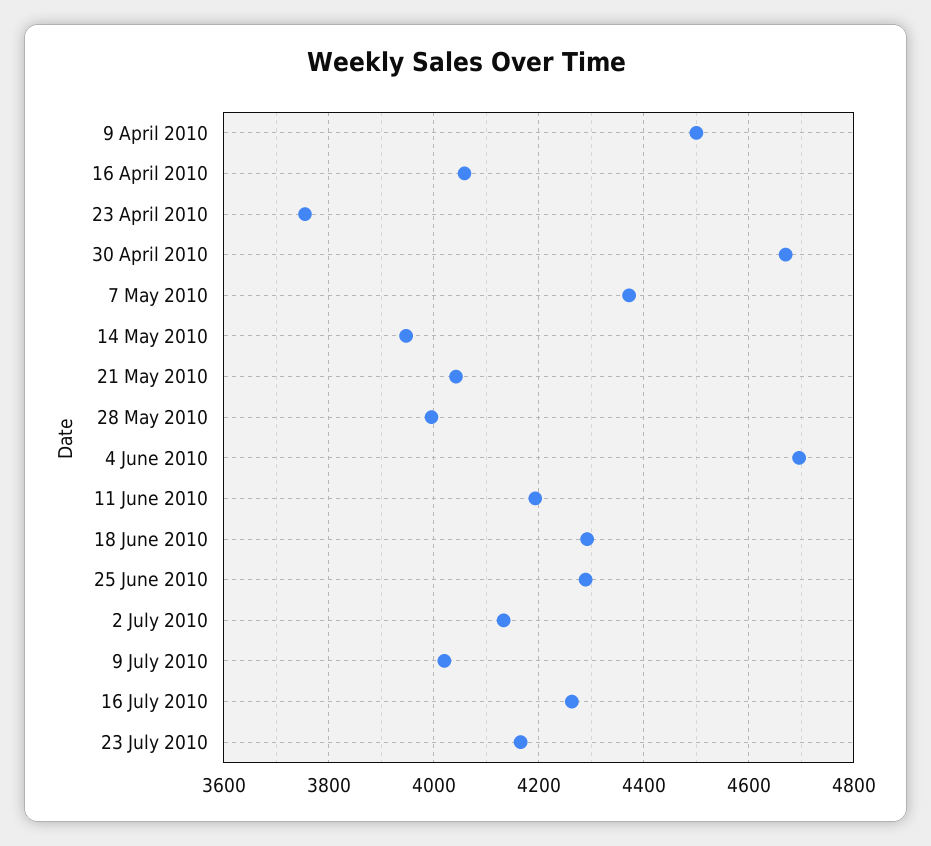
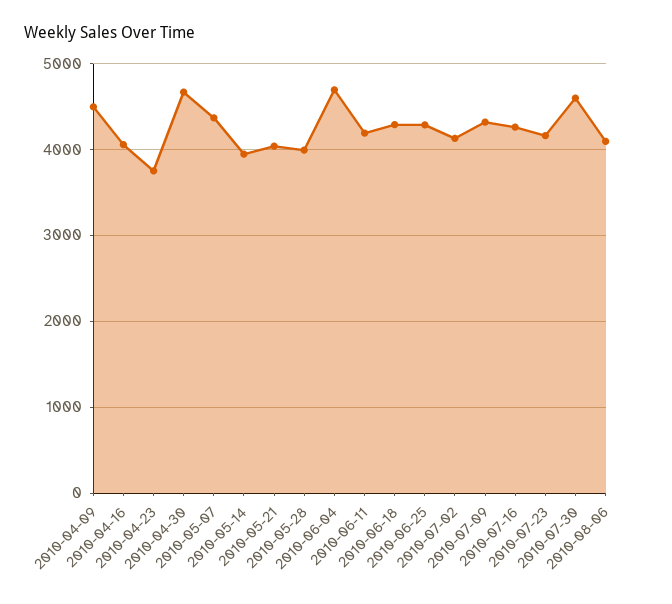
9 July 2010: 4020 -> 4300
2010-07-30: none -> 4600
2010-08-06: none -> 4100

